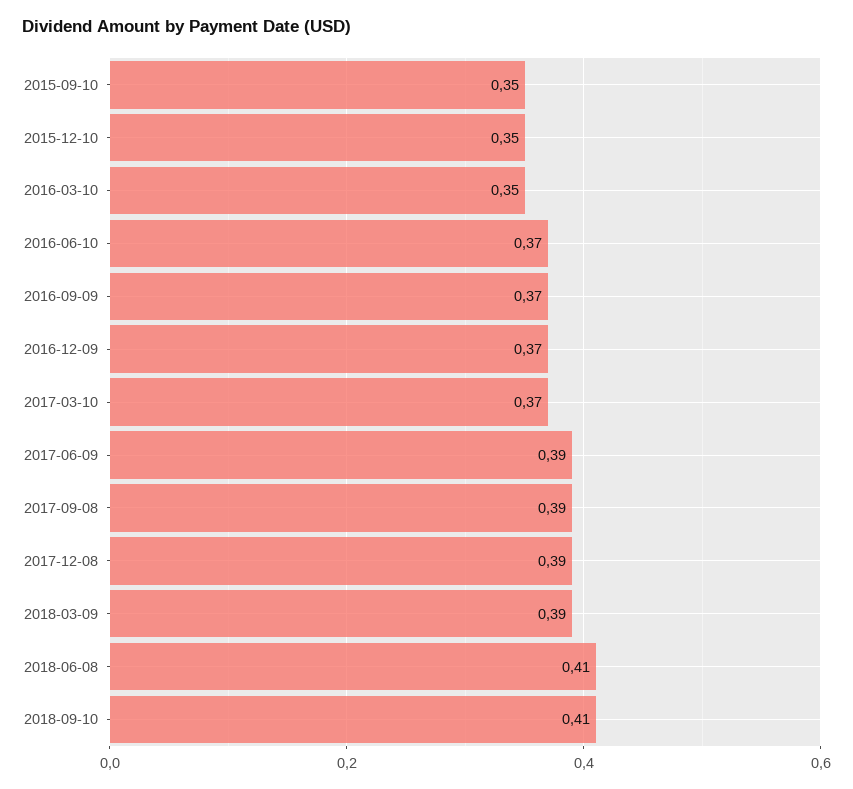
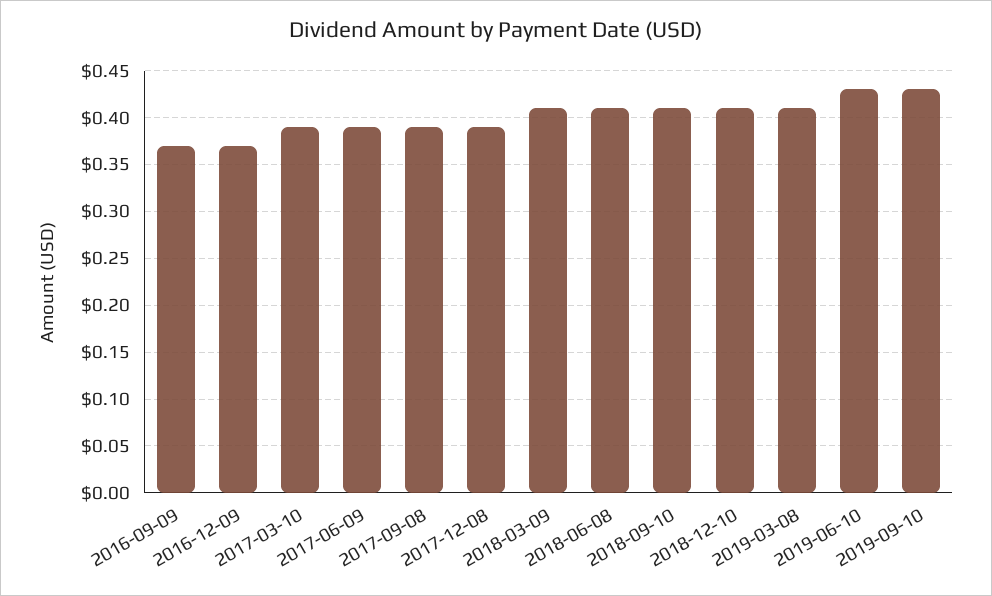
2015-09-10: 0.35 -> none
2015-12-10: 0.35 -> none
2016-03-10: 0.35 -> none
2016-06-10: 0.37 -> none
2017-03-10: 0.37 -> 0.39
2018-03-09: 0.39 -> 0.41
2018-12-10: none -> 0.41
2019-03-08: none -> 0.41
2019-06-10: none -> 0.43
2019-09-10: none -> 0.43

